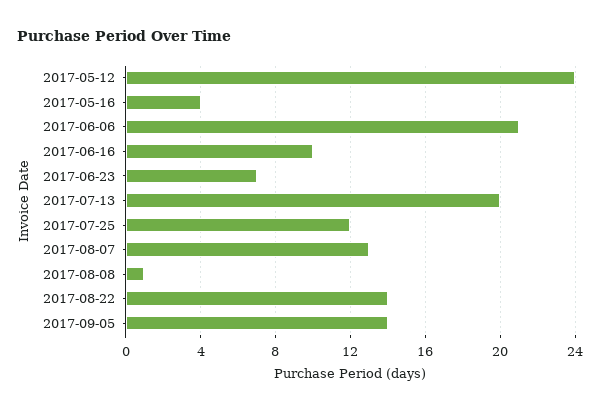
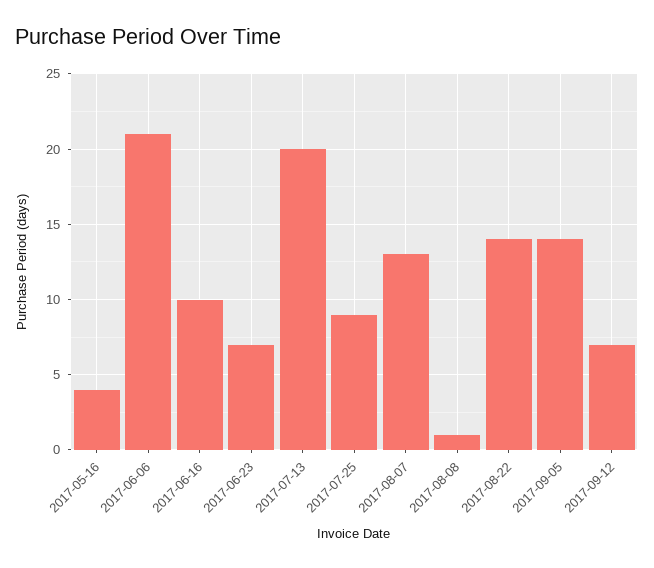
2017-05-12: 24 -> none
2017-07-25: 12 -> 9
2017-09-12: none -> 7

